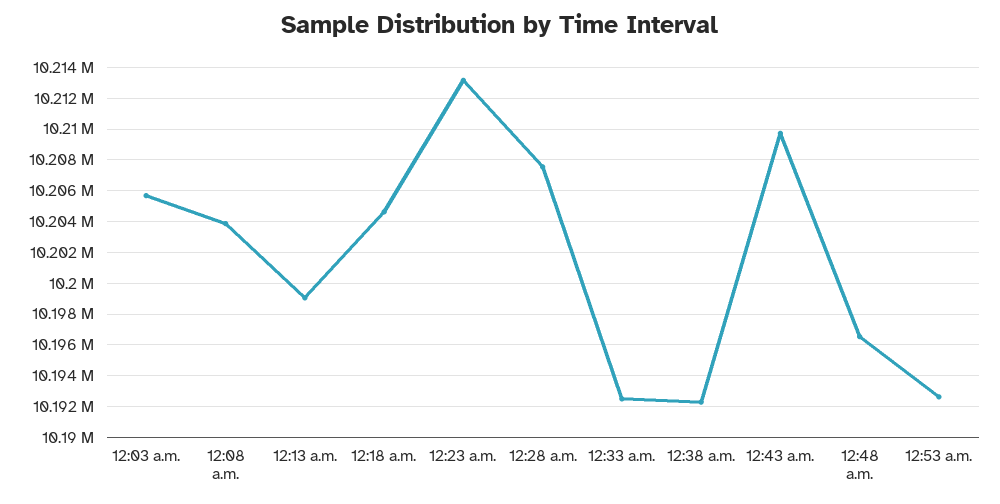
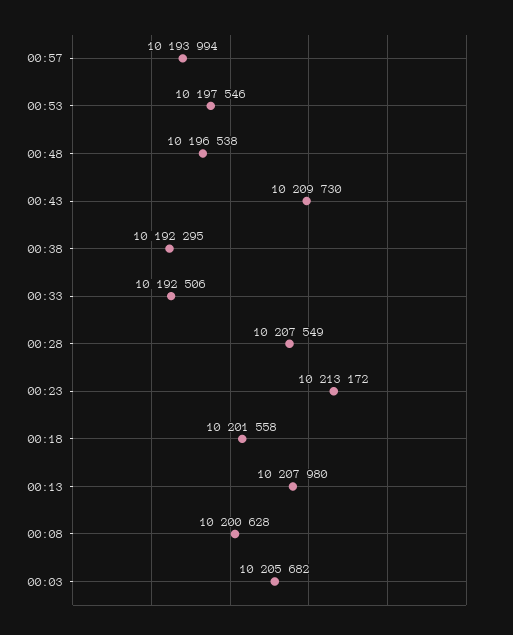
12:08 a.m.: 10204000 -> 10200628
12:13 a.m.: 10199000 -> 10207980
12:18 a.m.: 10204500 -> 10201558
12:53 a.m.: 10192500 -> 10197546
00:57: none -> 10193994

